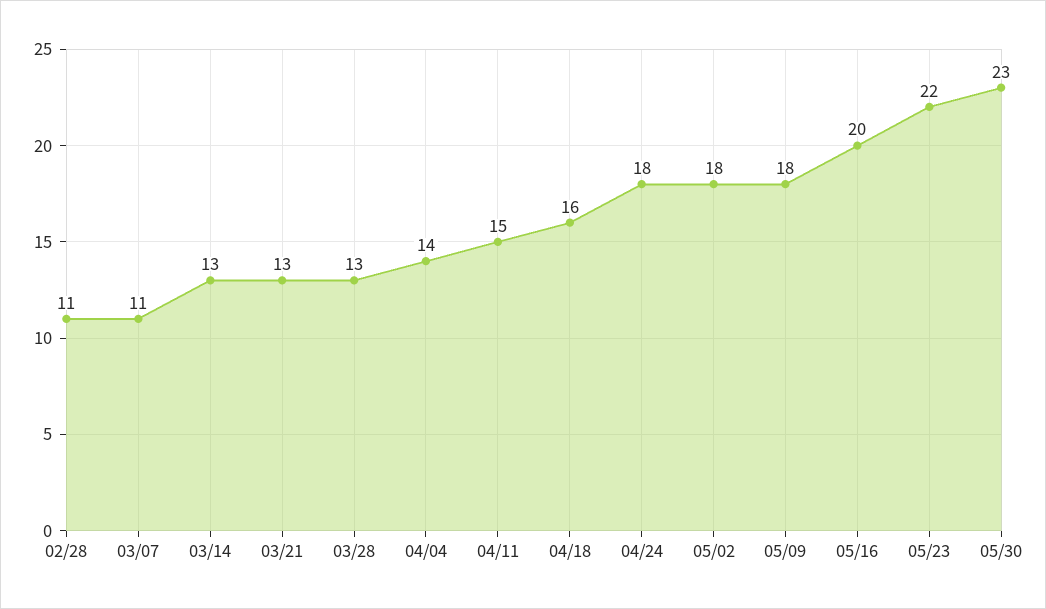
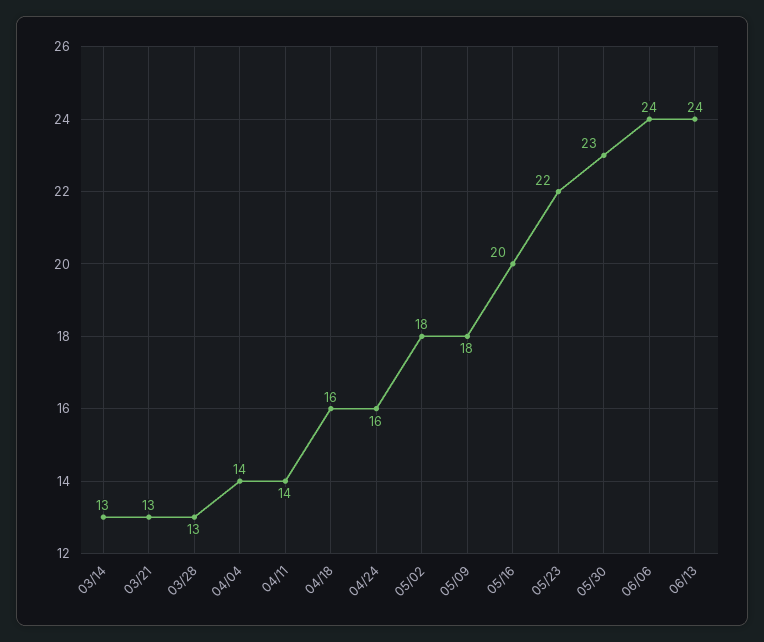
02/28: 11 -> none
03/07: 11 -> none
04/11: 15 -> 14
04/24: 18 -> 16
06/06: none -> 24
06/13: none -> 24

